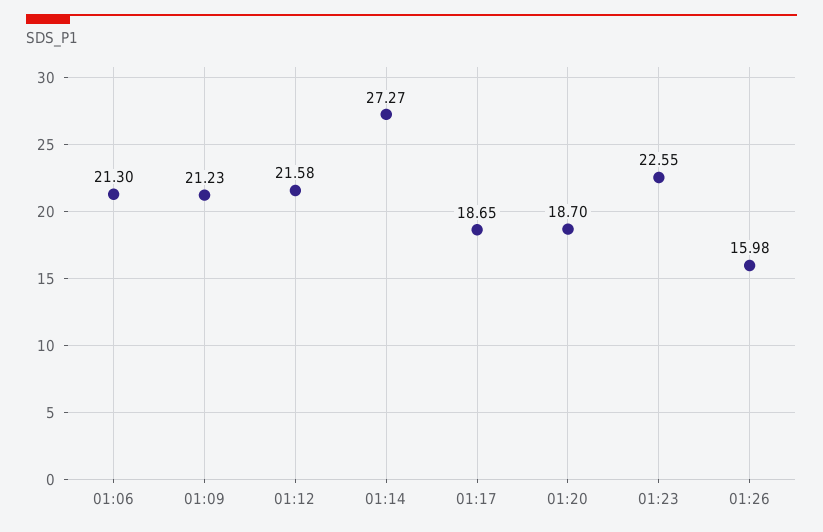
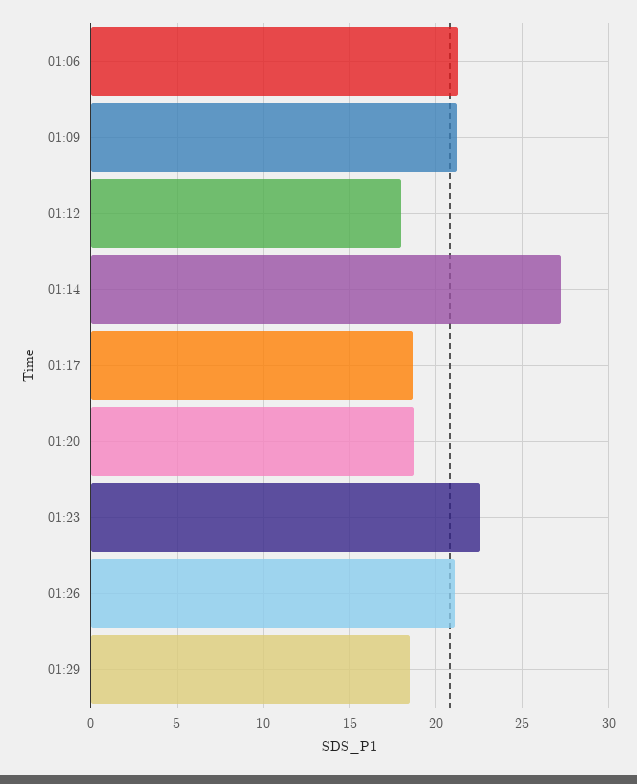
01:12: 21.58 -> 18
01:26: 15.98 -> 21
01:29: none -> 18.5

